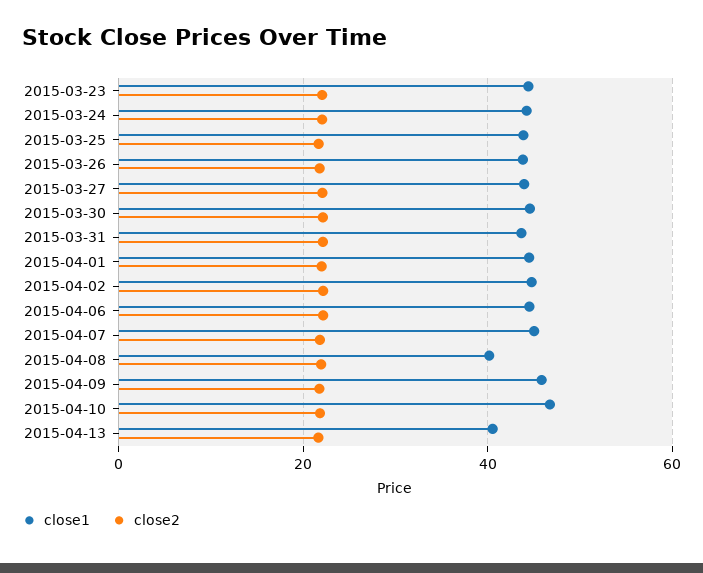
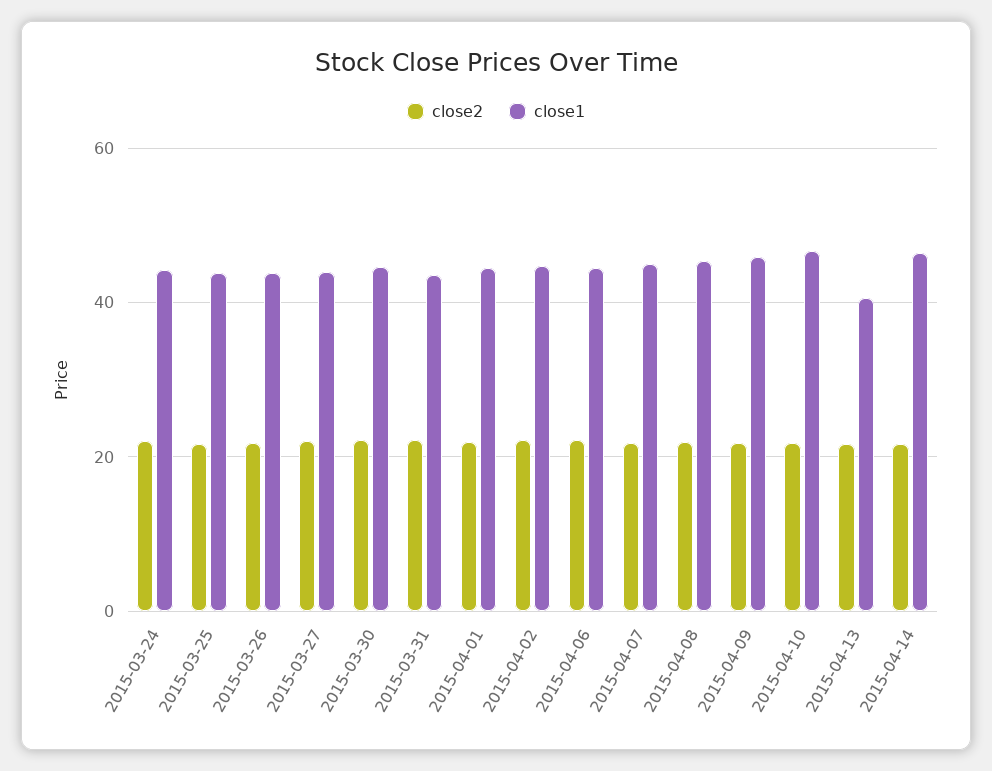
close1, 2015-03-23: 44 -> none
close2, 2015-03-23: 22 -> none
close1, 2015-04-08: 40 -> 46
close2, 2015-04-14: none -> 22
close1, 2015-04-14: none -> 46

